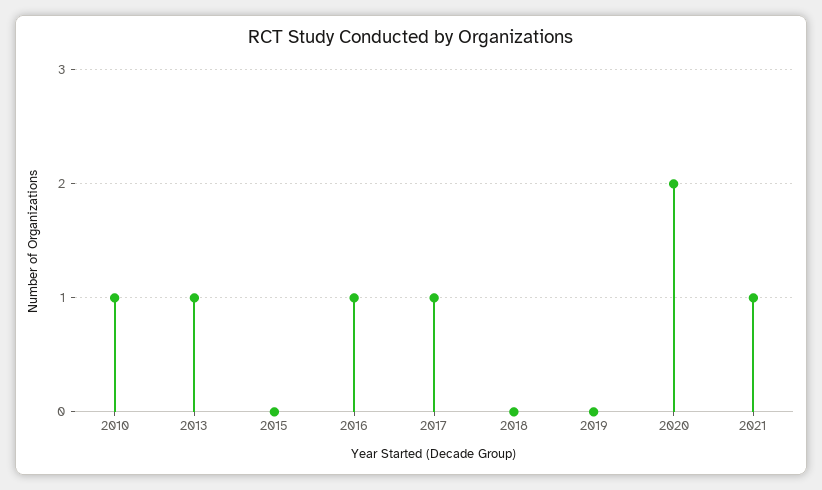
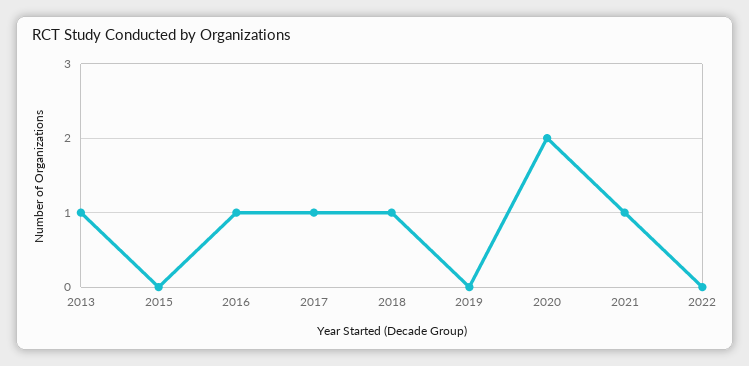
2010: 1 -> none
2018: 0 -> 1
2022: none -> 0

